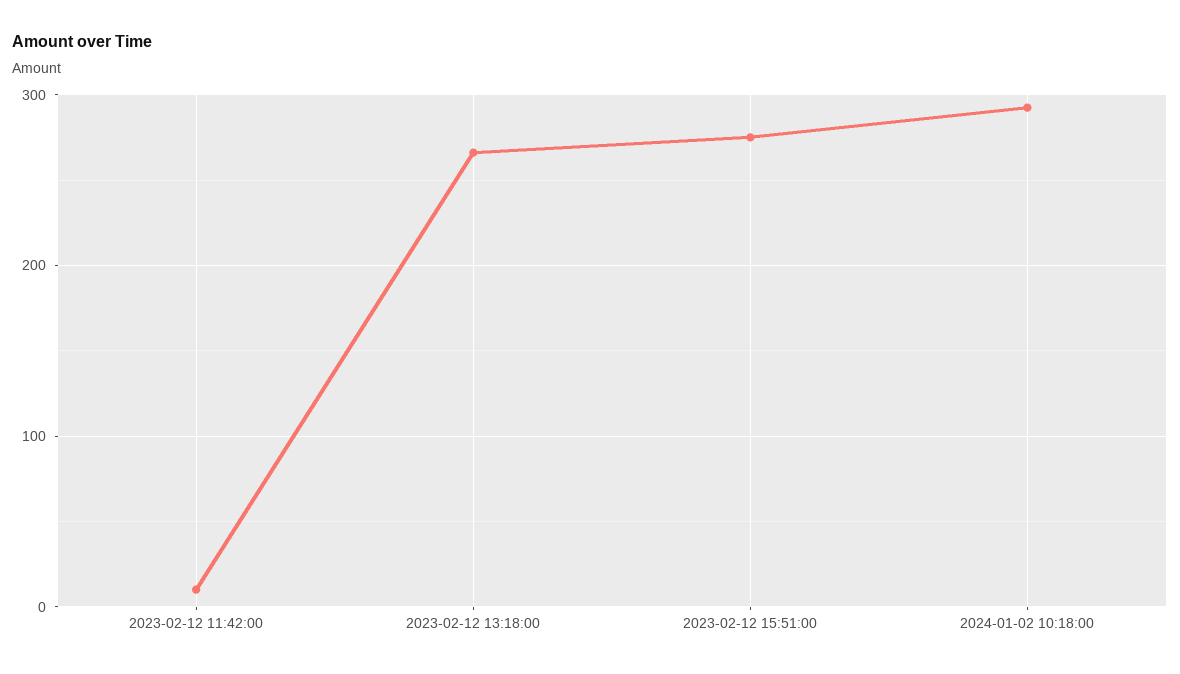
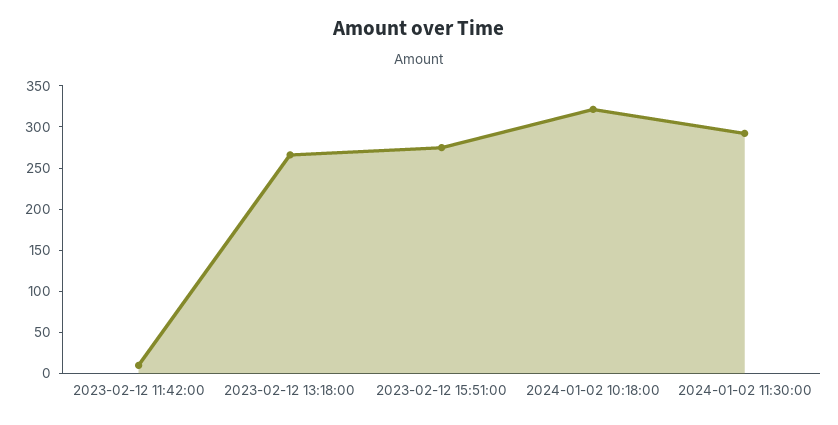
2024-01-02 10:18:00: 290 -> 320
2024-01-02 11:30:00: none -> 290

